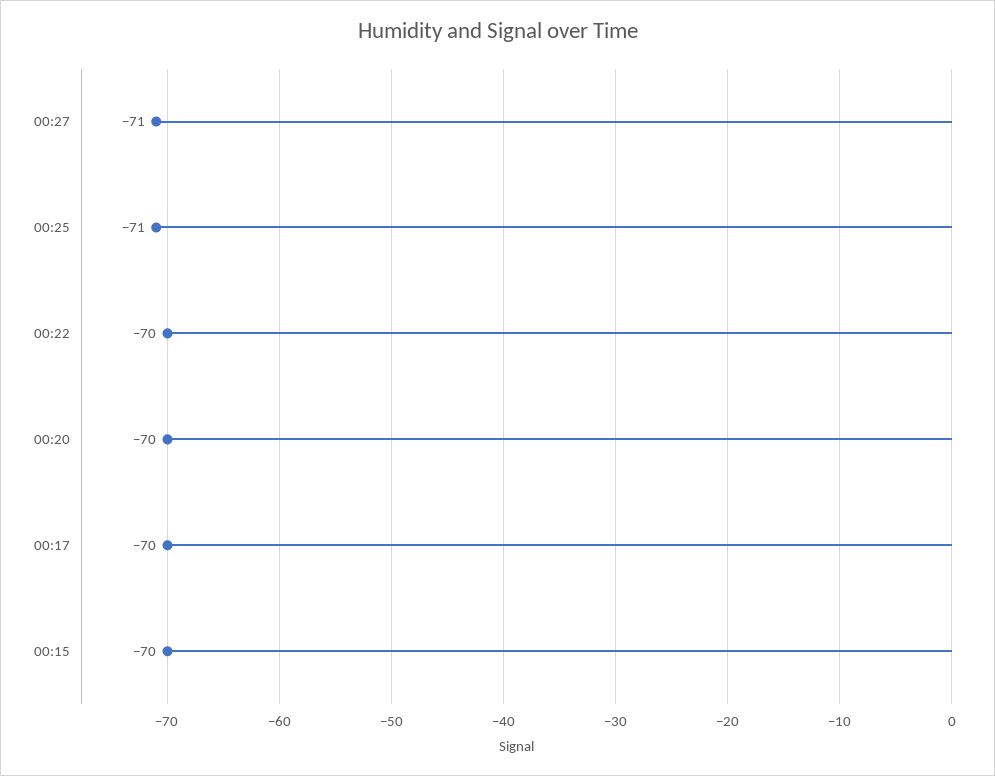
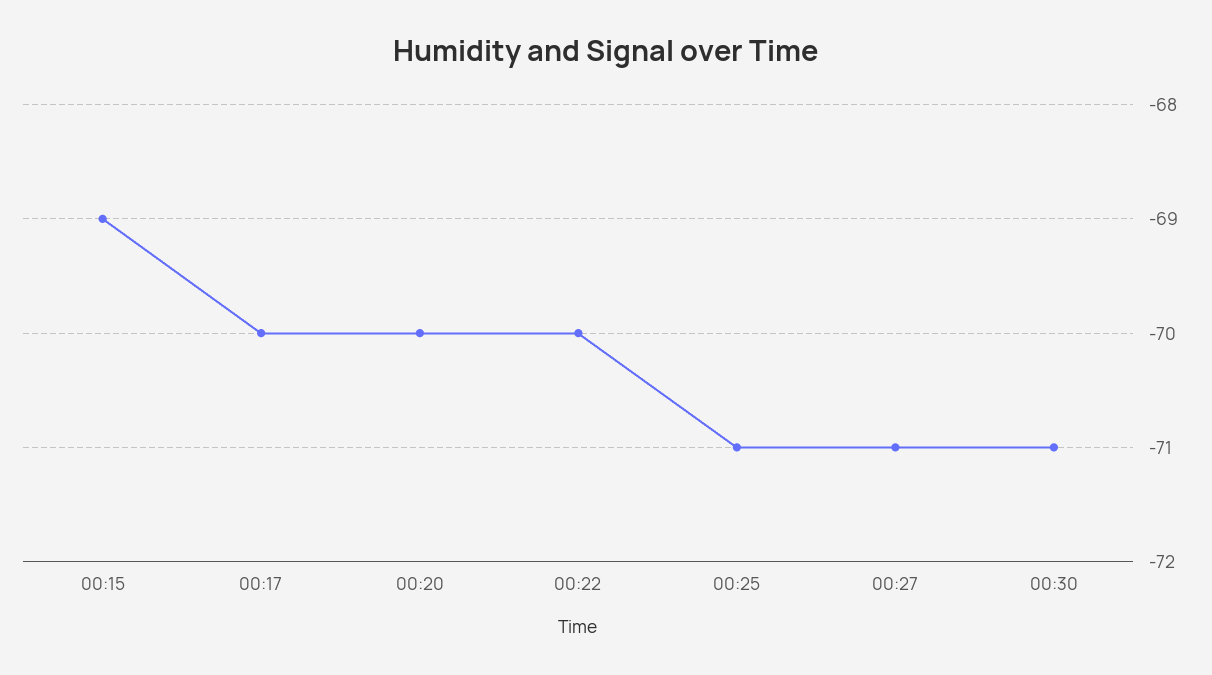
00:15: -70 -> -69
00:30: none -> -71

